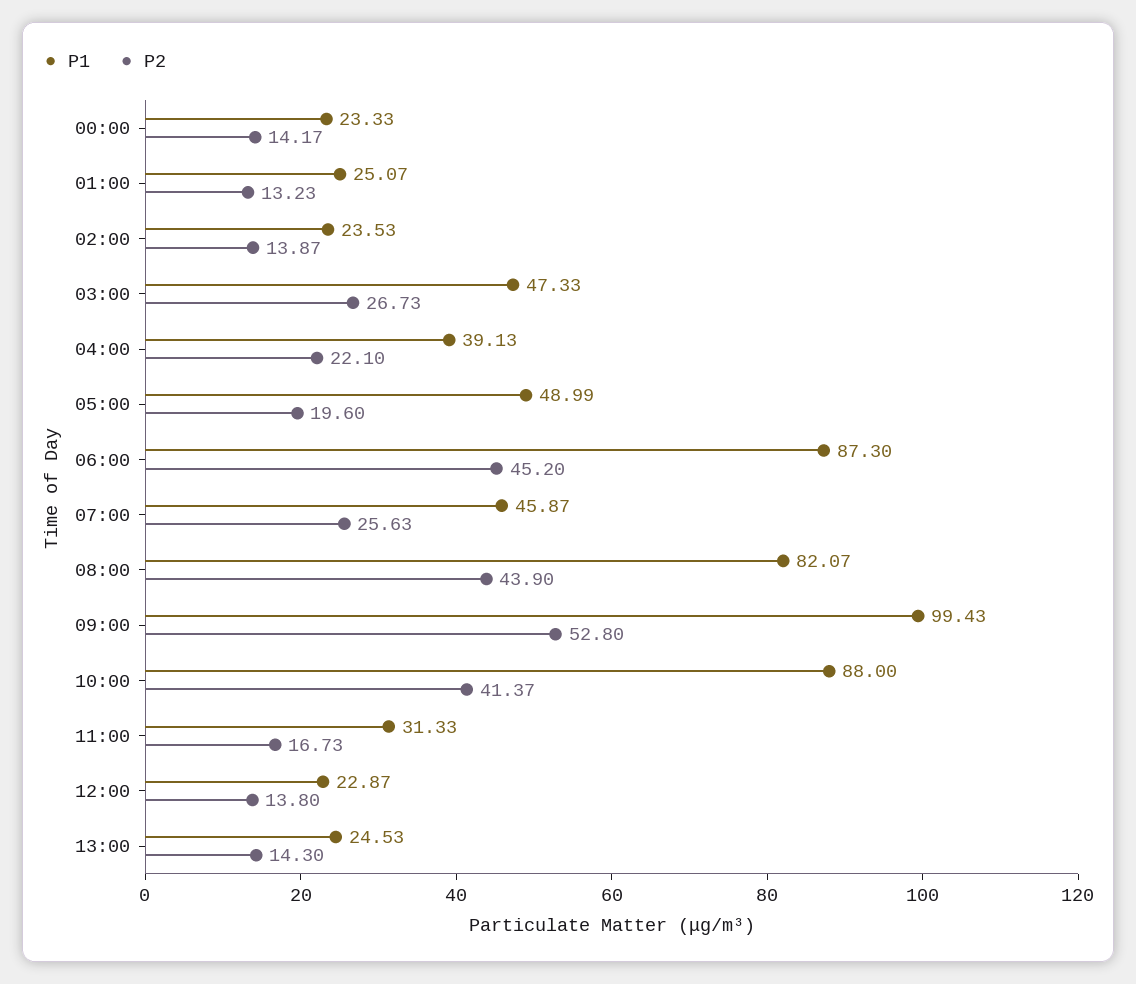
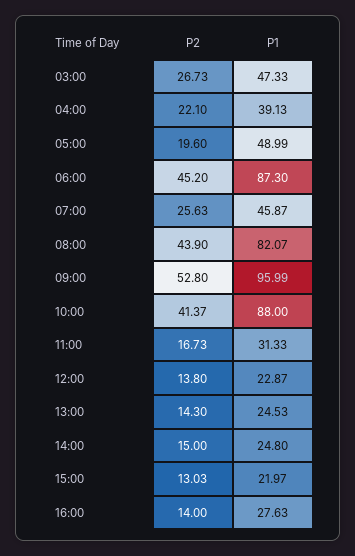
P1, 00:00: 23.33 -> none
P2, 00:00: 14.17 -> none
P1, 01:00: 25.07 -> none
P2, 01:00: 13.23 -> none
P1, 02:00: 23.53 -> none
P2, 02:00: 13.87 -> none
P1, 09:00: 99.43 -> 95.99
P2, 14:00: none -> 15
P1, 14:00: none -> 24.8
P2, 15:00: none -> 13.03
P1, 15:00: none -> 21.97
P2, 16:00: none -> 14
P1, 16:00: none -> 27.63

